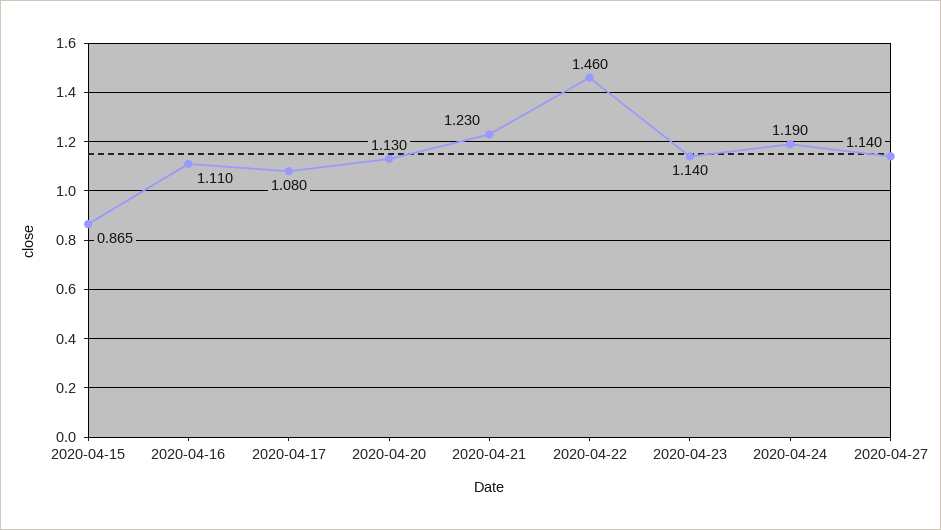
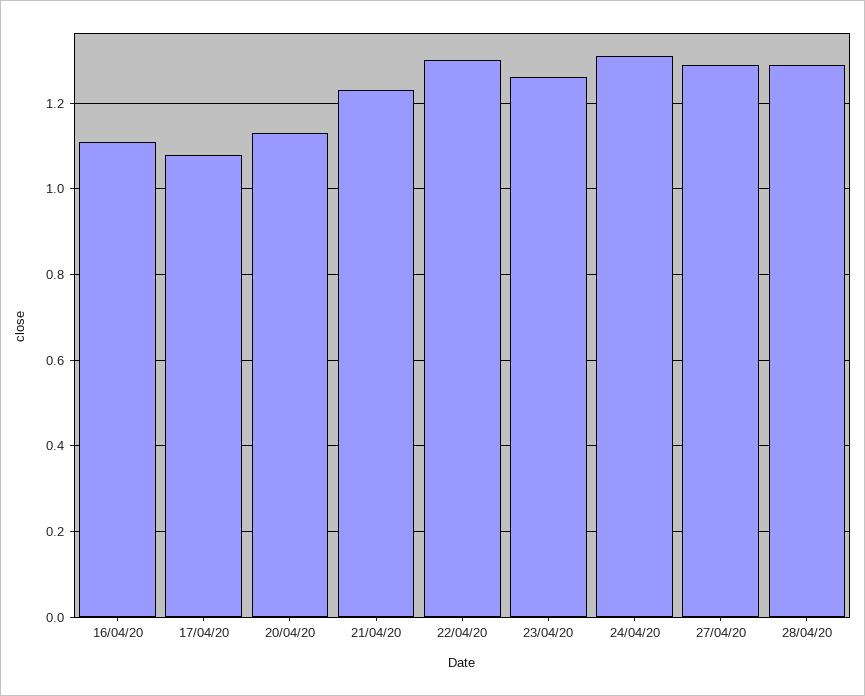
2020-04-15: 0.865 -> none
2020-04-22: 1.46 -> 1.3
2020-04-23: 1.14 -> 1.25
2020-04-24: 1.19 -> 1.3
2020-04-27: 1.14 -> 1.3
28/04/20: none -> 1.3

